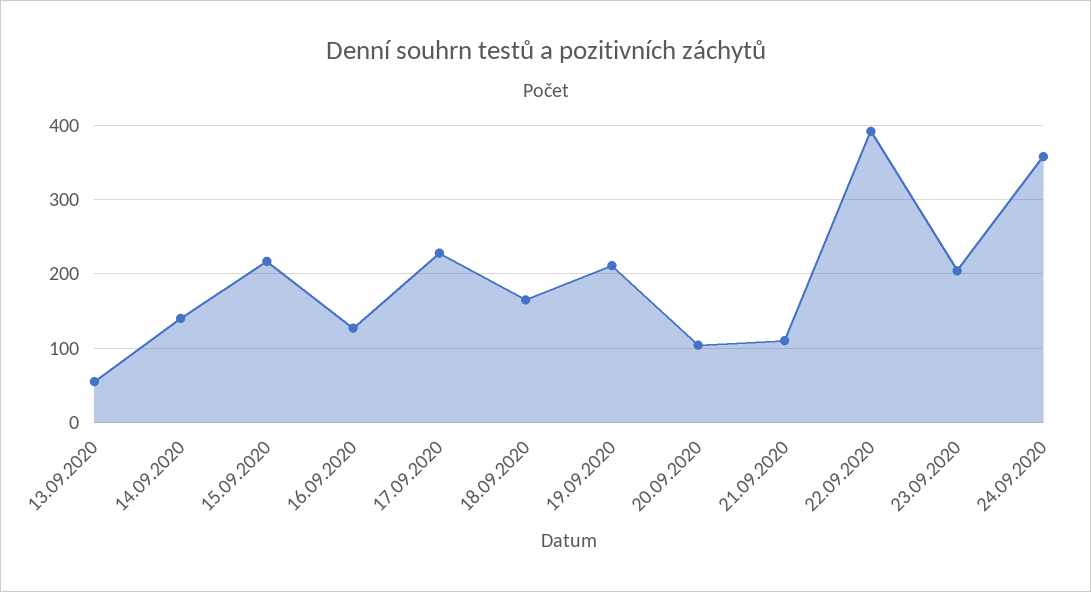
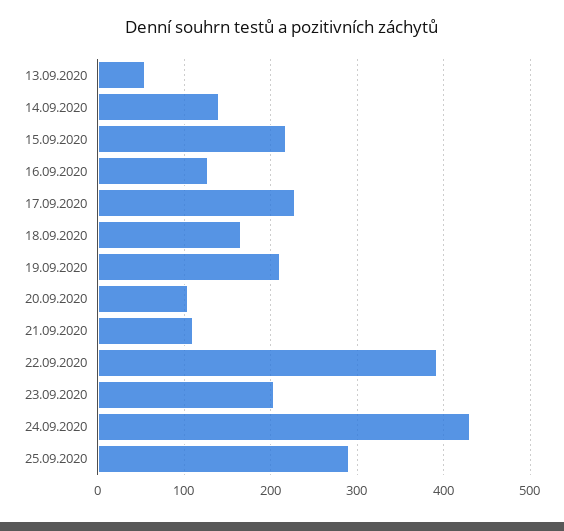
24.09.2020: 360 -> 430
25.09.2020: none -> 290

